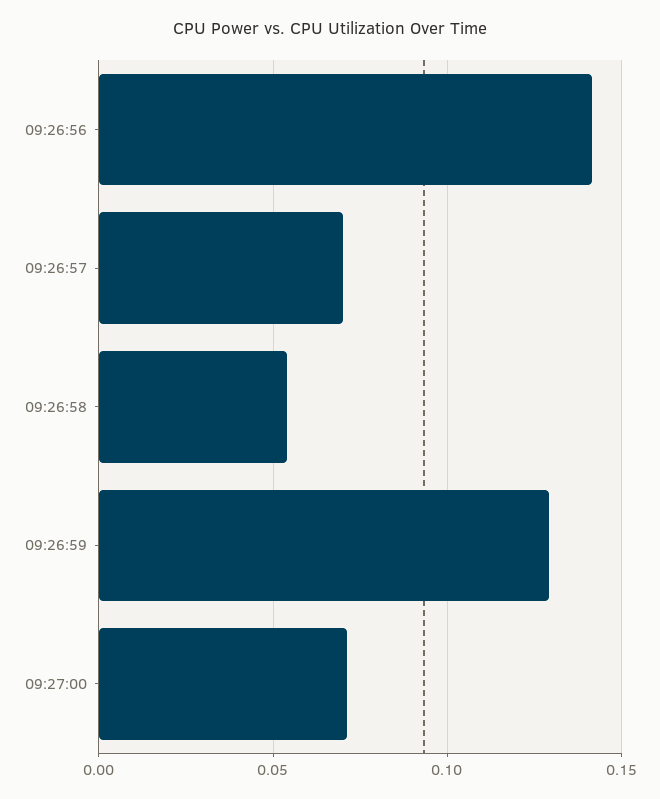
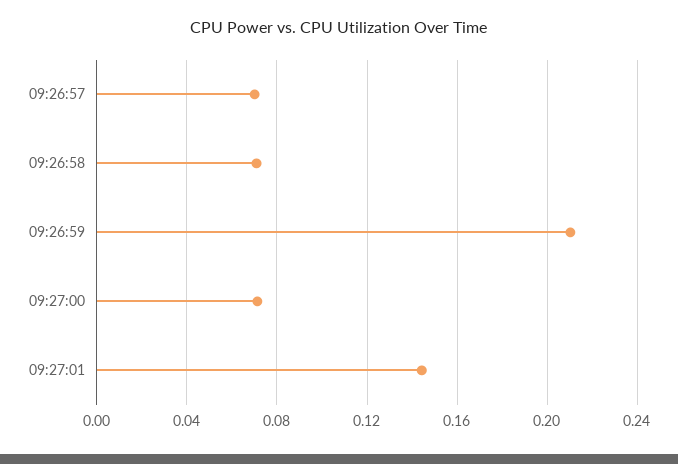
09:26:56: 0.14 -> none
09:26:58: 0.055 -> 0.07
09:26:59: 0.13 -> 0.21
09:27:01: none -> 0.145

